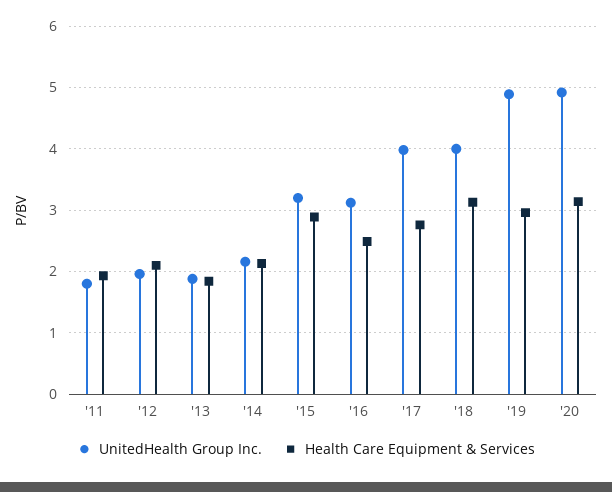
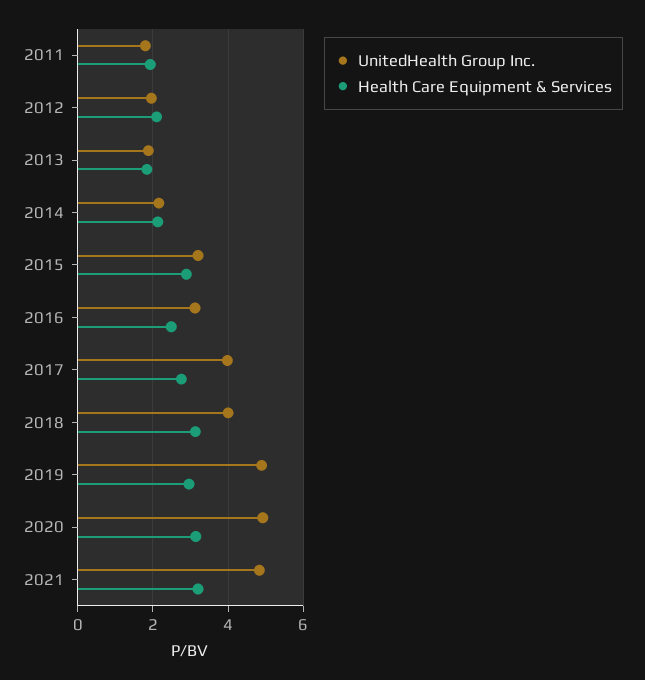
UnitedHealth Group Inc., 2021: none -> 4.8
Health Care Equipment & Services, 2021: none -> 3.2

